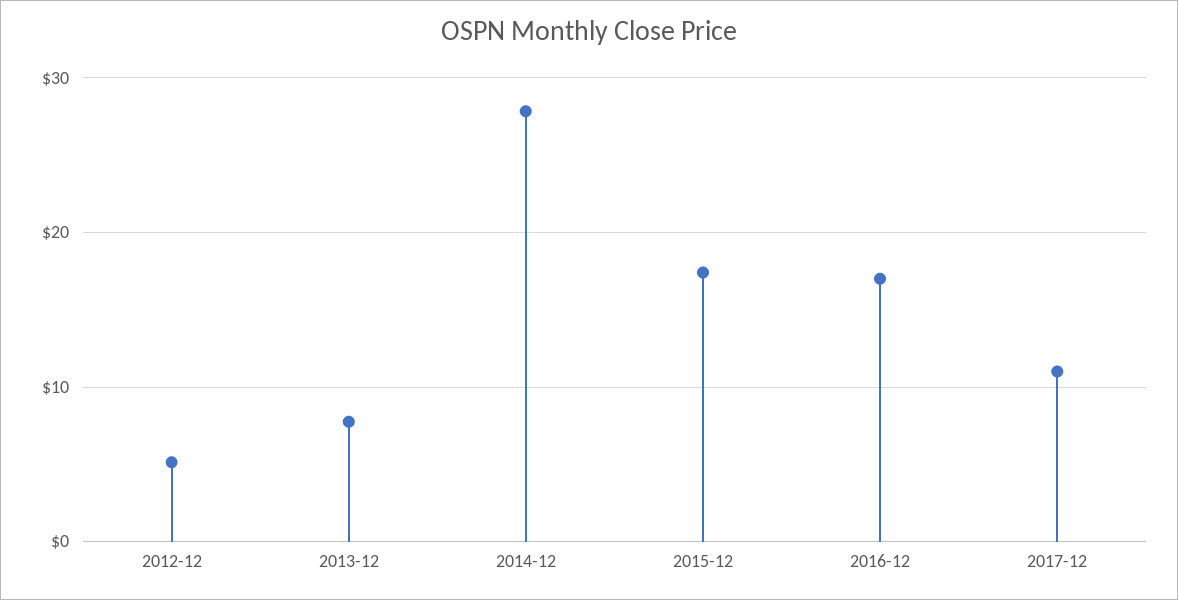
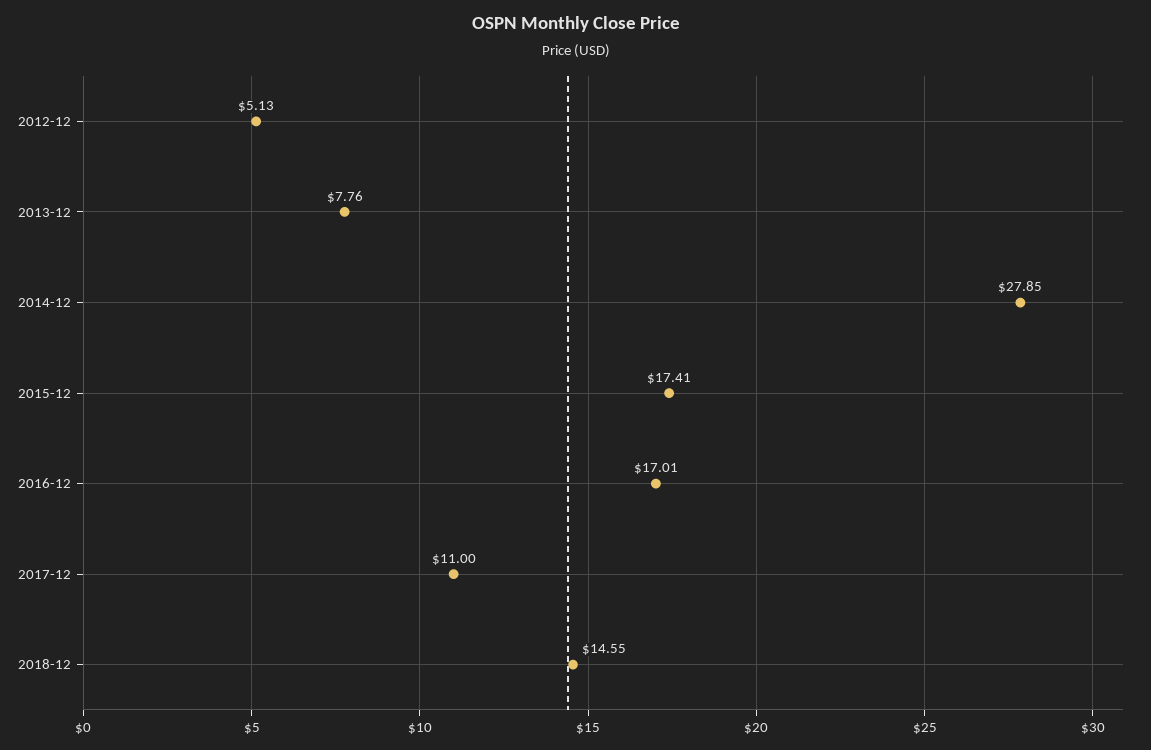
2018-12: none -> 14.55

